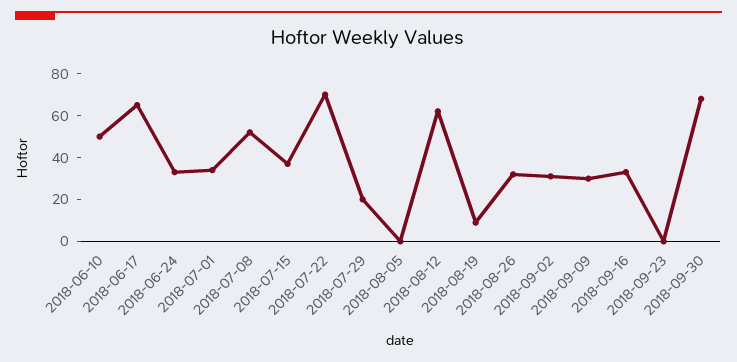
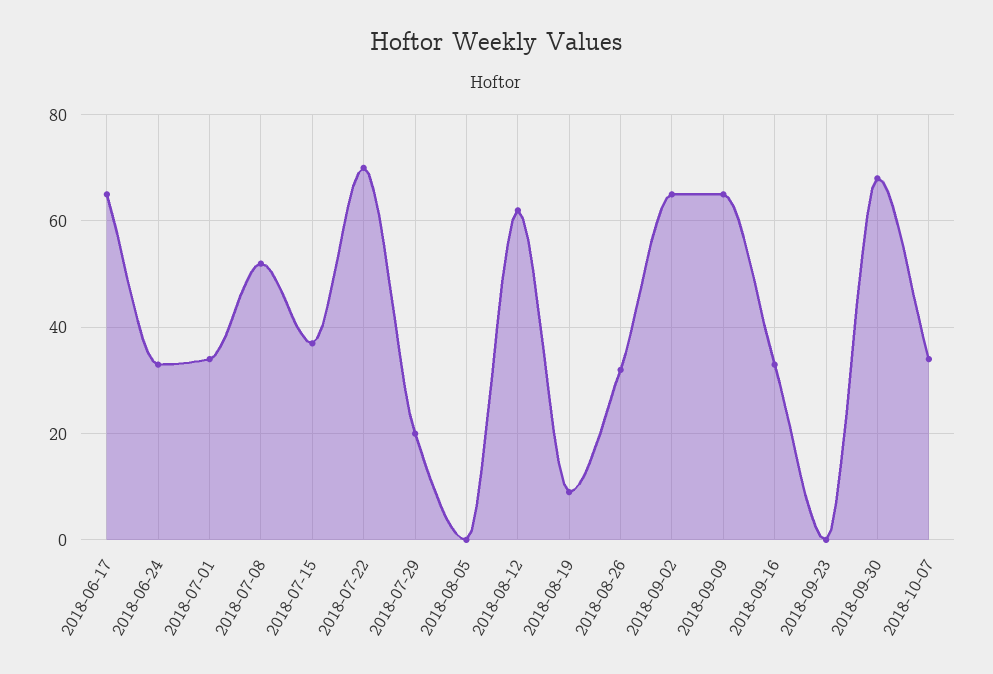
2018-06-10: 50 -> none
2018-09-02: 30 -> 65
2018-09-09: 30 -> 65
2018-10-07: none -> 35

